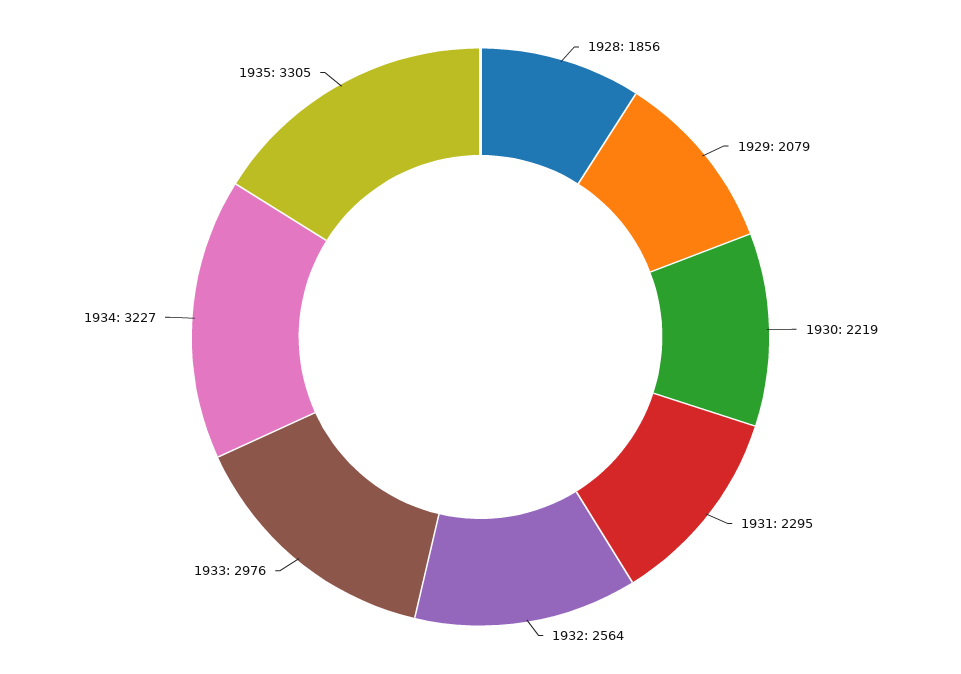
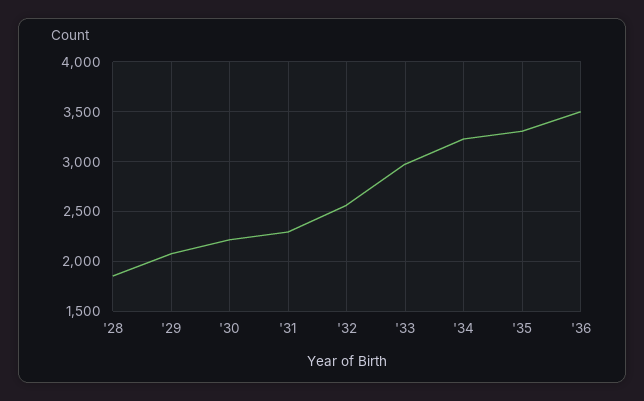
'36: none -> 3500

